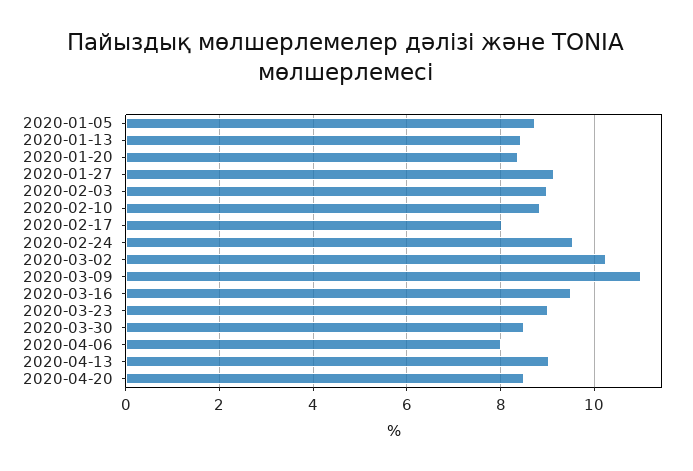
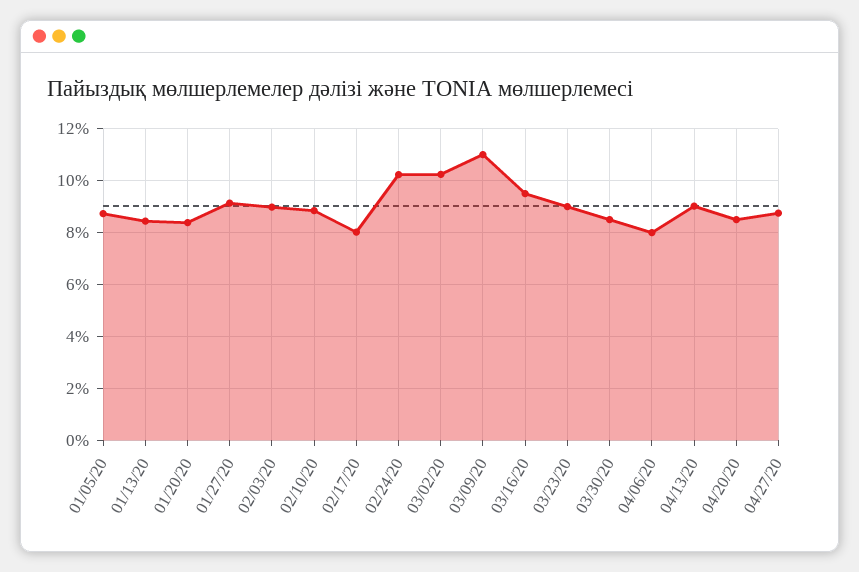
2020-02-24: 9.6 -> 10.25
04/27/20: none -> 8.75

